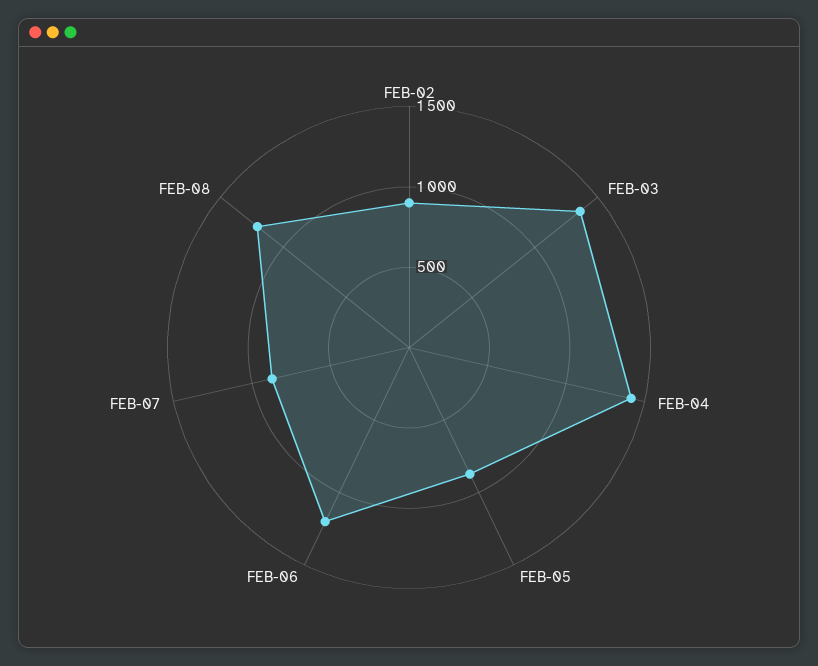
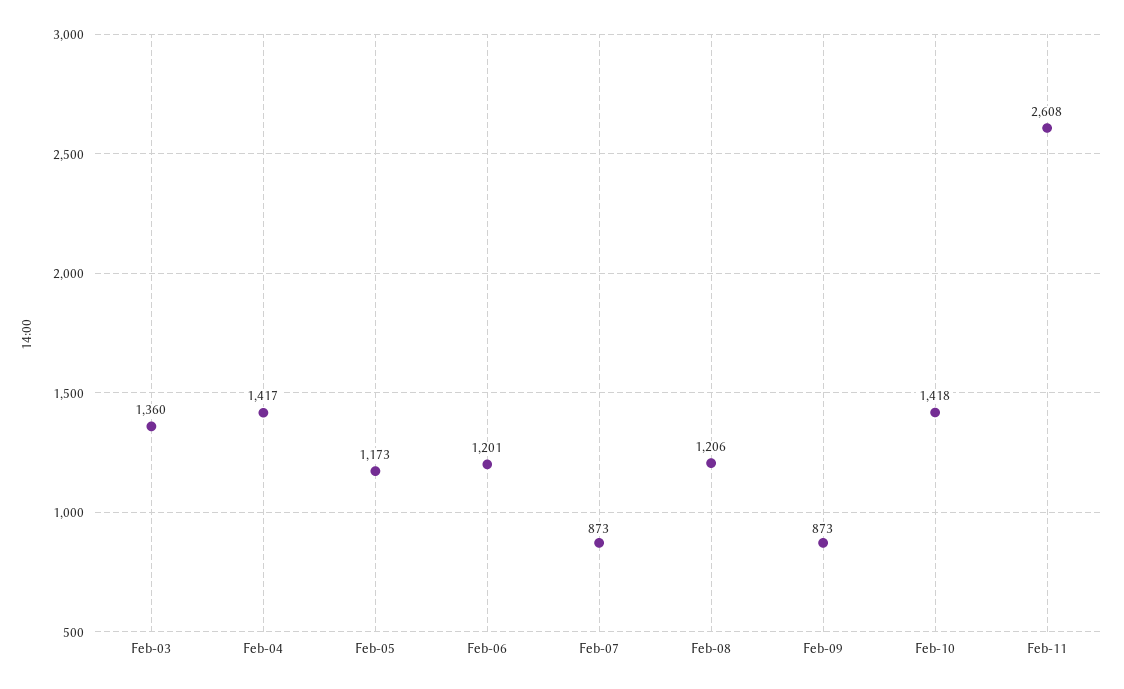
FEB-02: 900 -> none
FEB-05: 900 -> 1173
Feb-09: none -> 873
Feb-10: none -> 1418
Feb-11: none -> 2608

